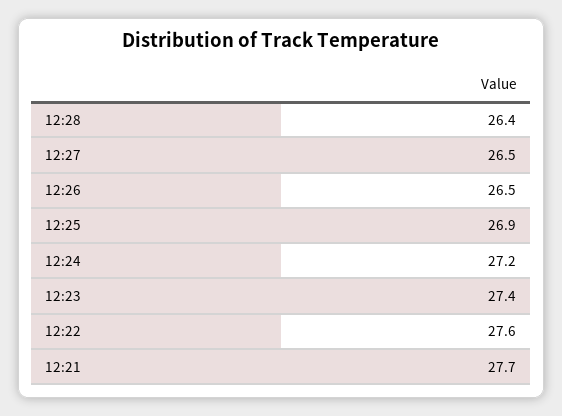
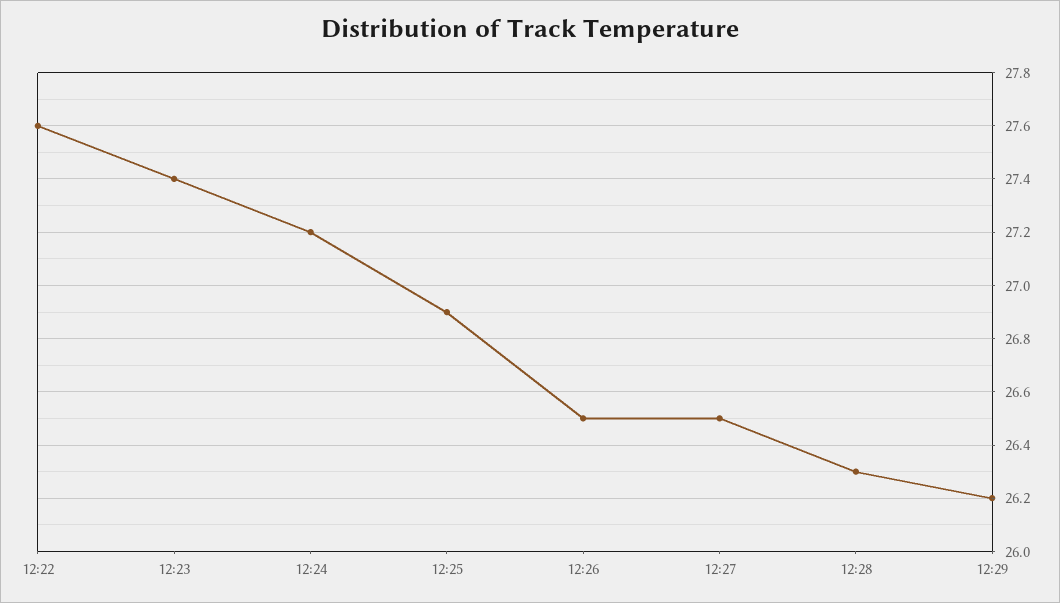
12:28: 26.4 -> 26.3
12:21: 27.7 -> none
12:29: none -> 26.2

